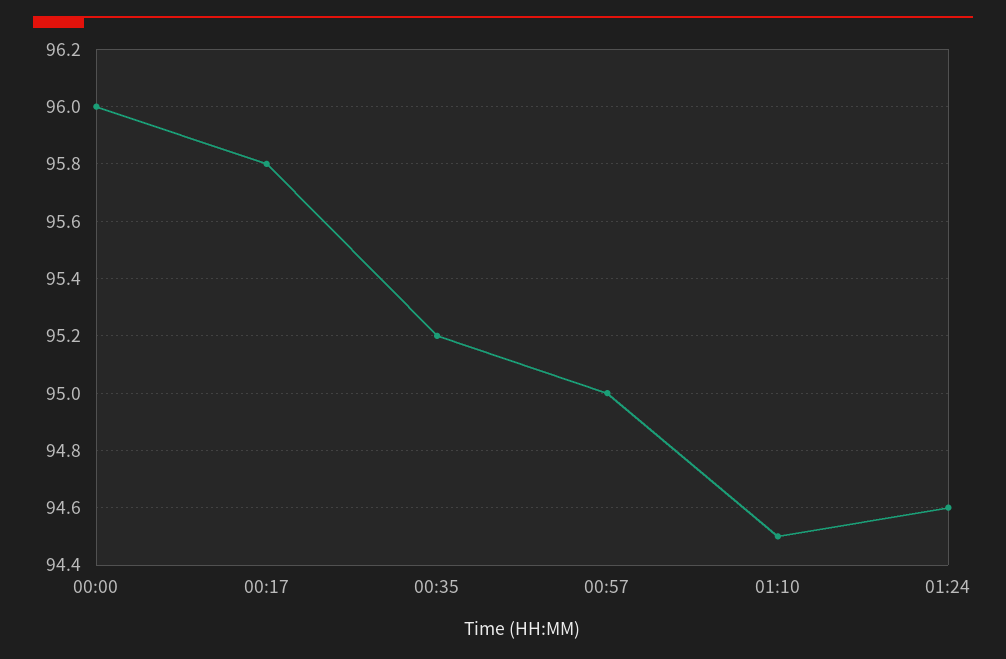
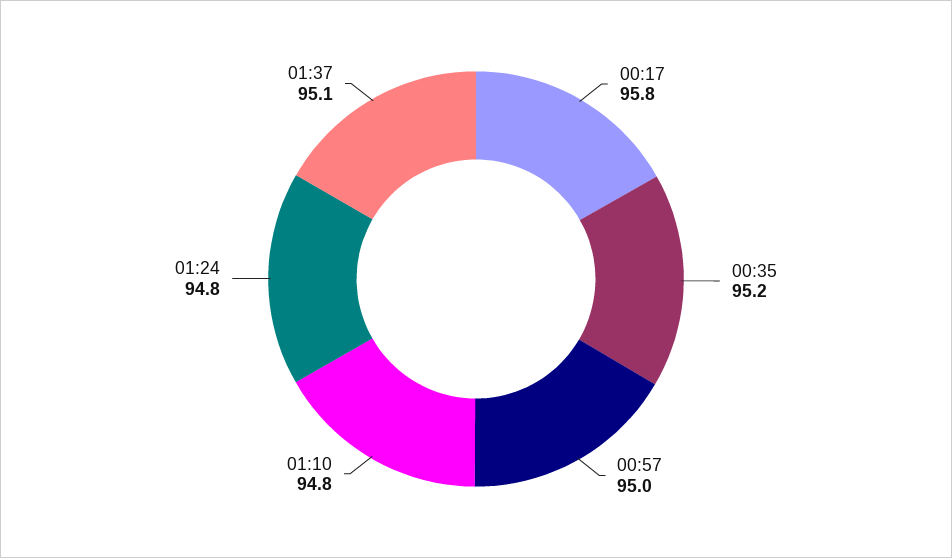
00:00: 96 -> none
01:10: 94.5 -> 94.8
01:24: 94.6 -> 94.8
01:37: none -> 95.1

